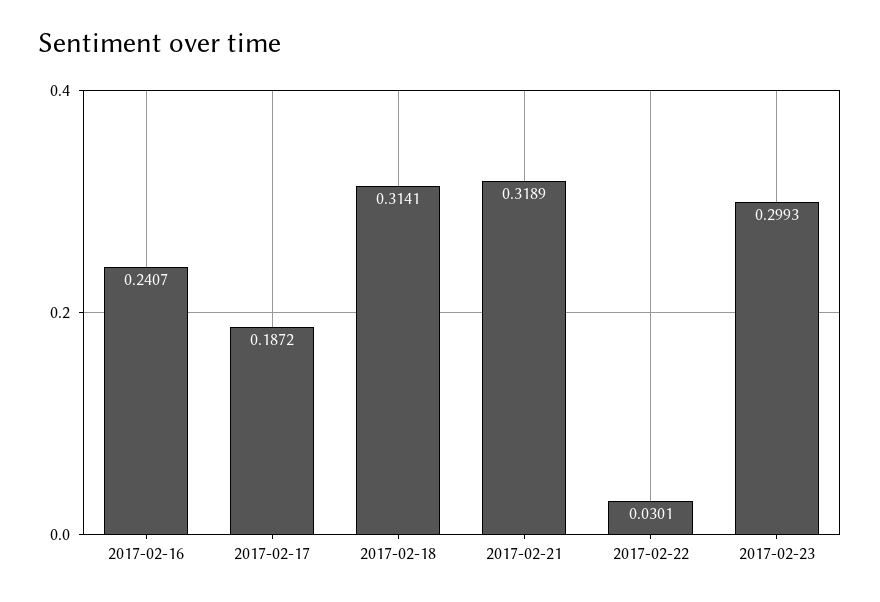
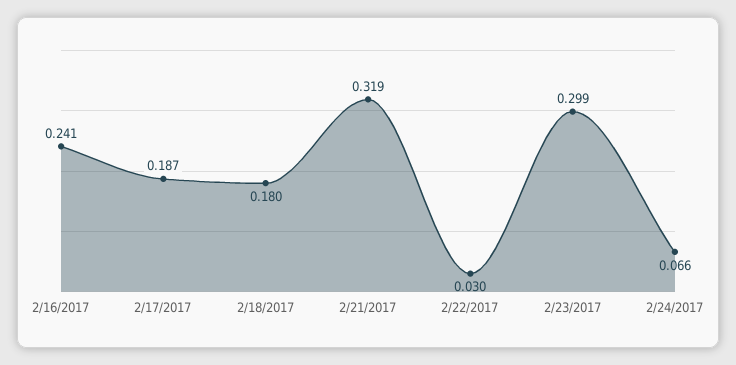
2017-02-18: 0.3141 -> 0.18
2/24/2017: none -> 0.066

